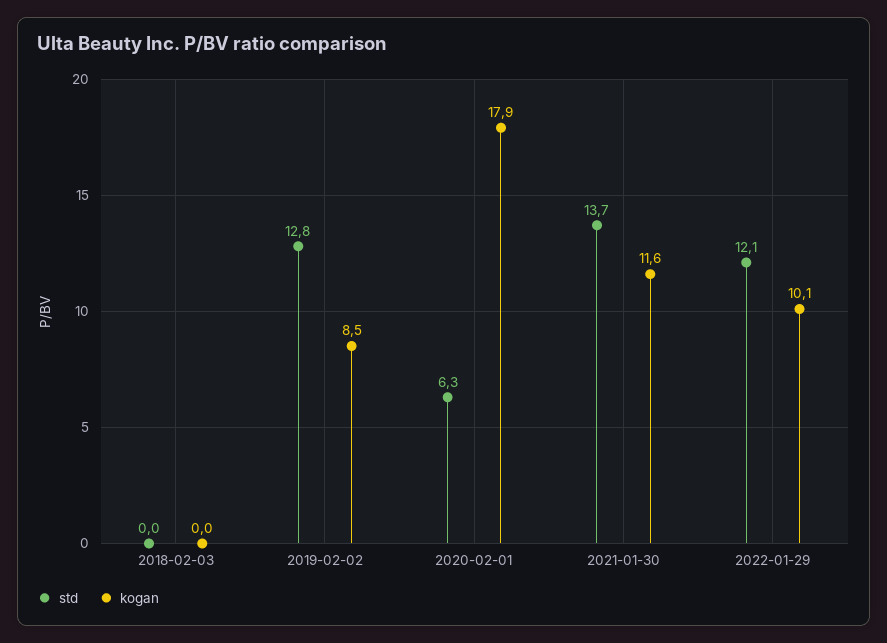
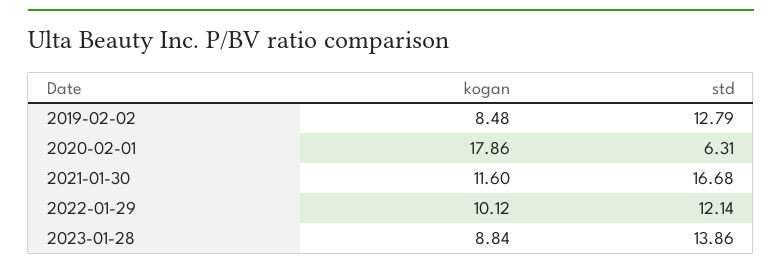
std, 2018-02-03: 0 -> none
kogan, 2018-02-03: 0 -> none
std, 2021-01-30: 13.7 -> 16.68
kogan, 2023-01-28: none -> 8.84
std, 2023-01-28: none -> 13.86

